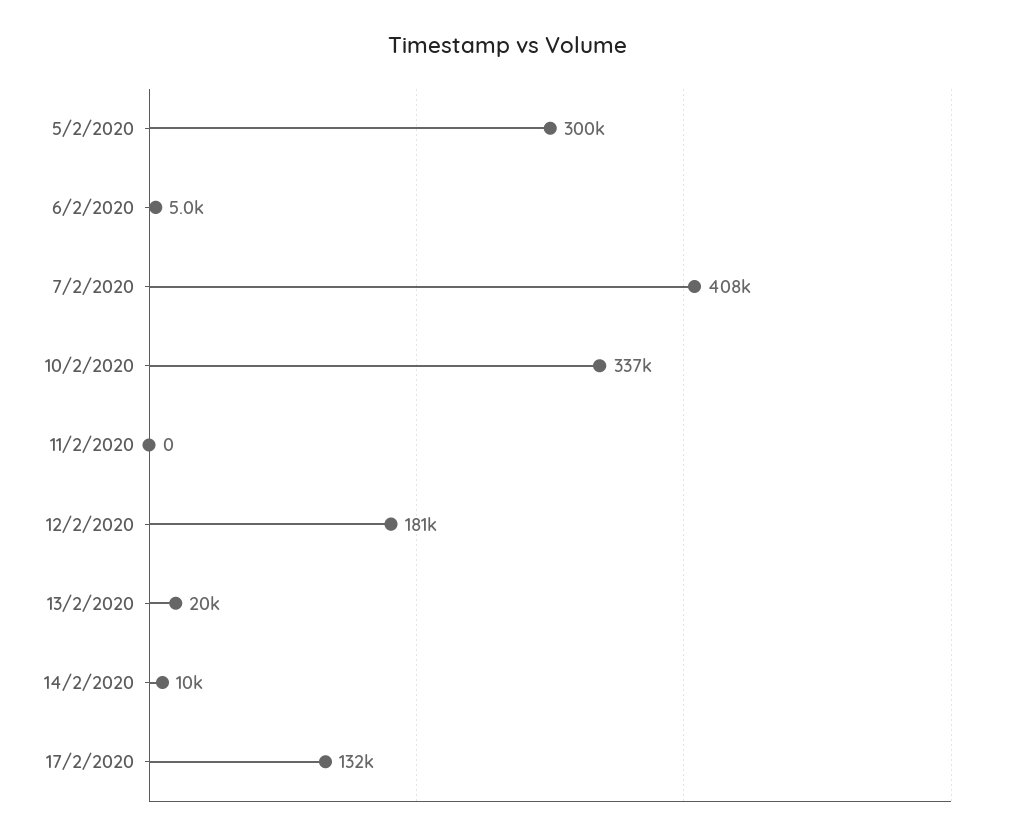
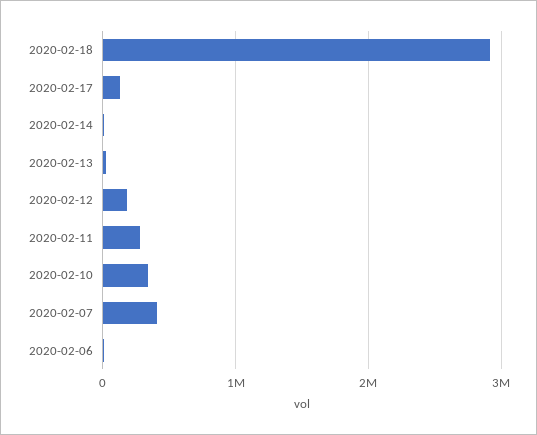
5/2/2020: 300000 -> none
11/2/2020: 0 -> 300000
2020-02-18: none -> 2900000

